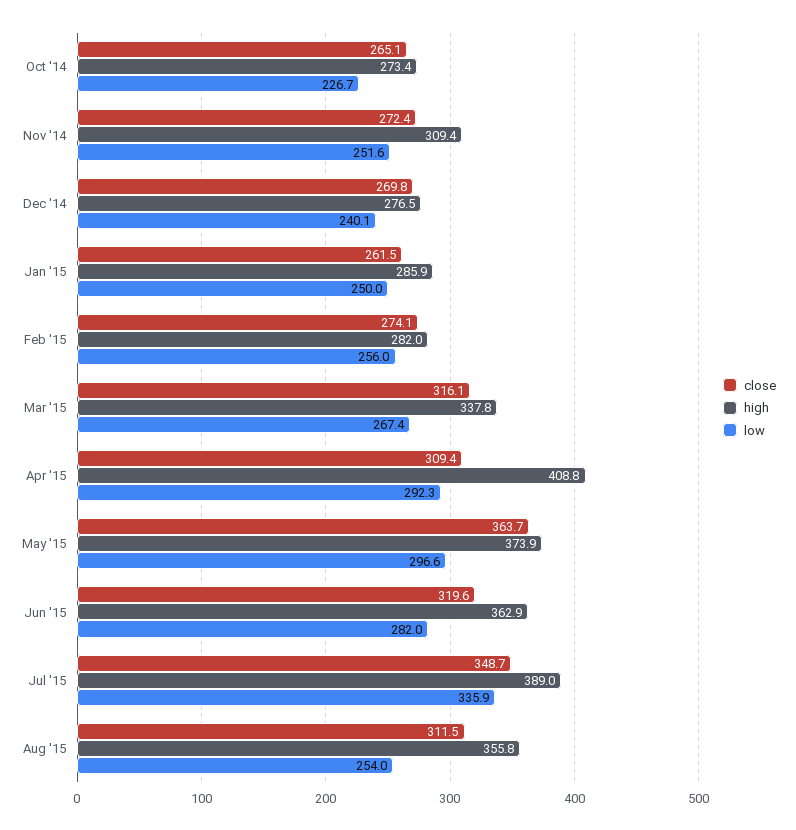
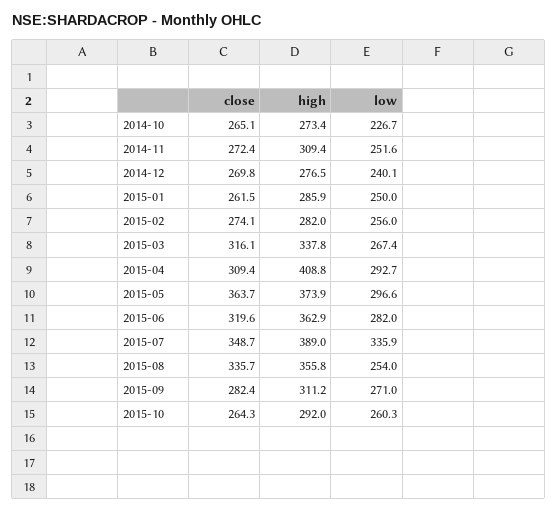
low, Apr '15: 292.3 -> 292.7
close, Aug '15: 311.5 -> 335.7
close, 2015-09: none -> 282.4
high, 2015-09: none -> 311.2
low, 2015-09: none -> 271
close, 2015-10: none -> 264.3
high, 2015-10: none -> 292
low, 2015-10: none -> 260.3

